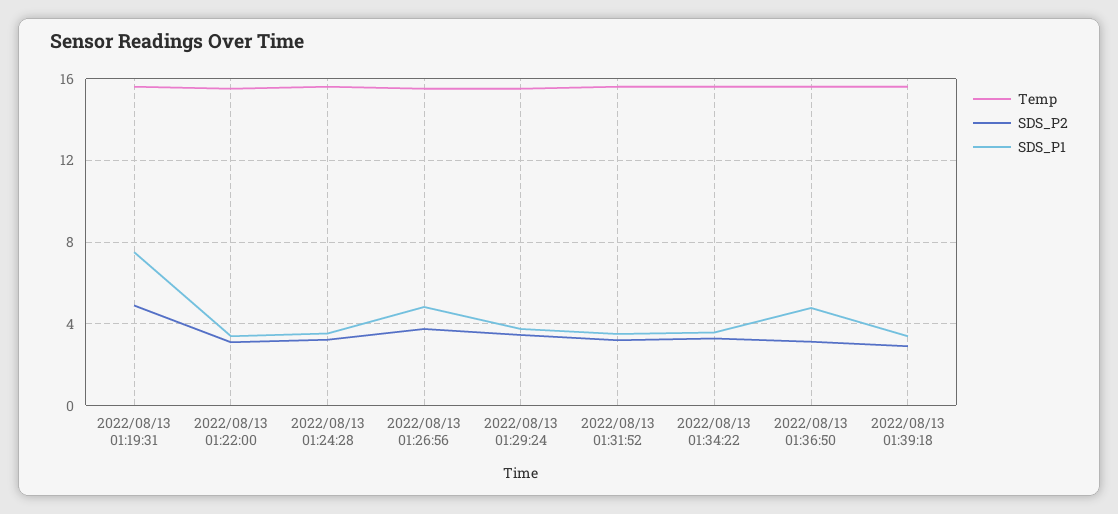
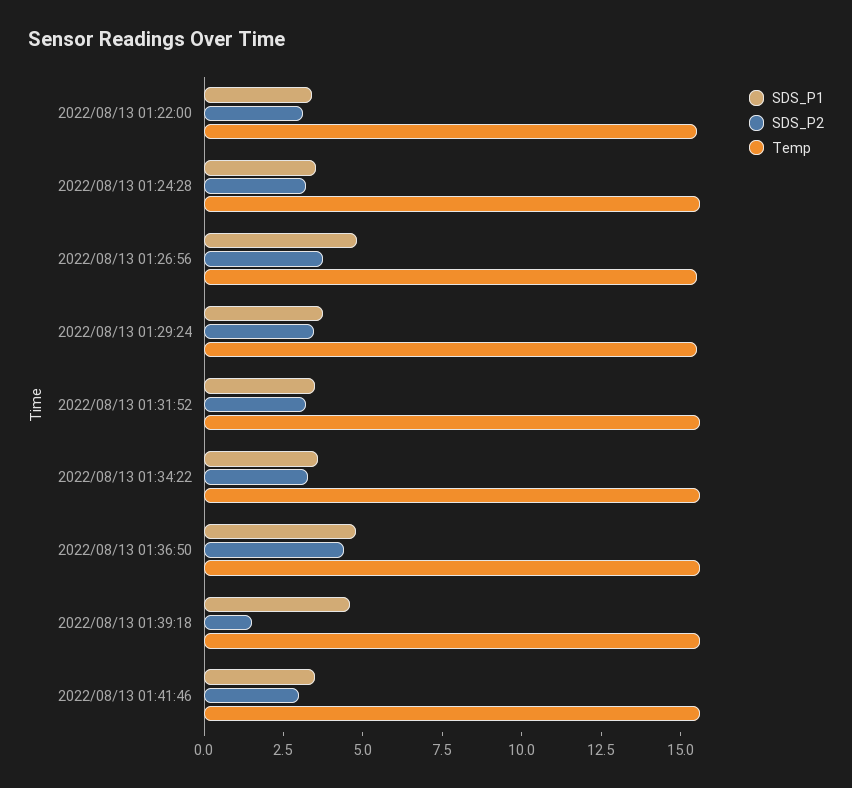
Temp, 2022/08/13 01:19:31: 15.5 -> none
SDS_P2, 2022/08/13 01:19:31: 5 -> none
SDS_P1, 2022/08/13 01:19:31: 7.5 -> none
SDS_P2, 2022/08/13 01:36:50: 3 -> 4.5
SDS_P2, 2022/08/13 01:39:18: 3 -> 1.5
SDS_P1, 2022/08/13 01:39:18: 3.5 -> 4.5
SDS_P1, 2022/08/13 01:41:46: none -> 3.5
SDS_P2, 2022/08/13 01:41:46: none -> 3
Temp, 2022/08/13 01:41:46: none -> 15.5

